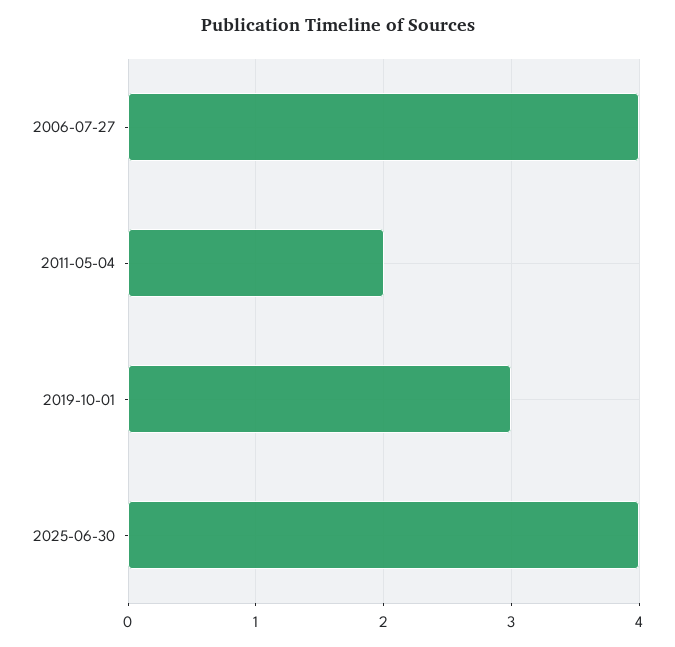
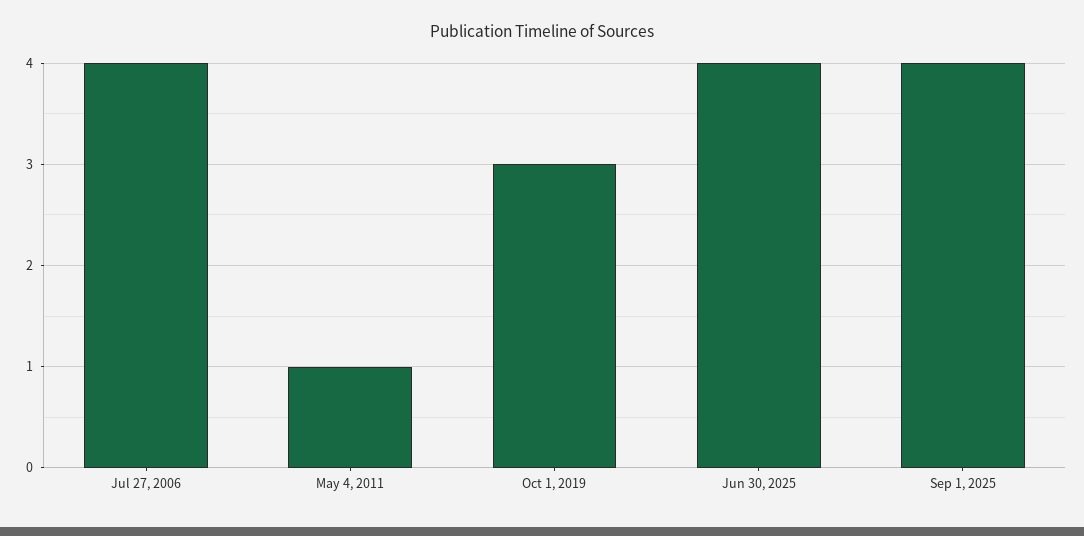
2011-05-04: 2 -> 1
Sep 1, 2025: none -> 4

